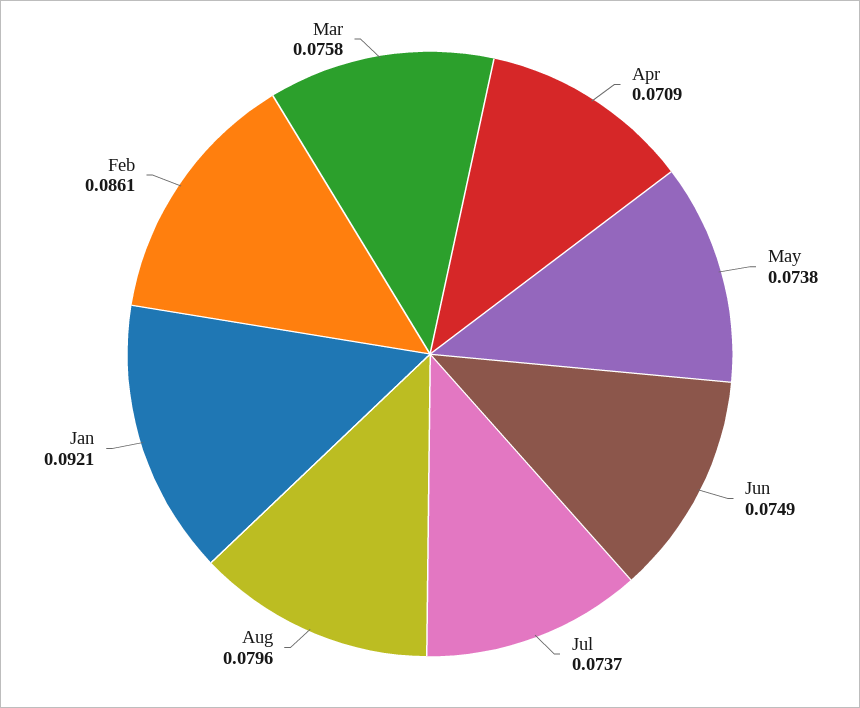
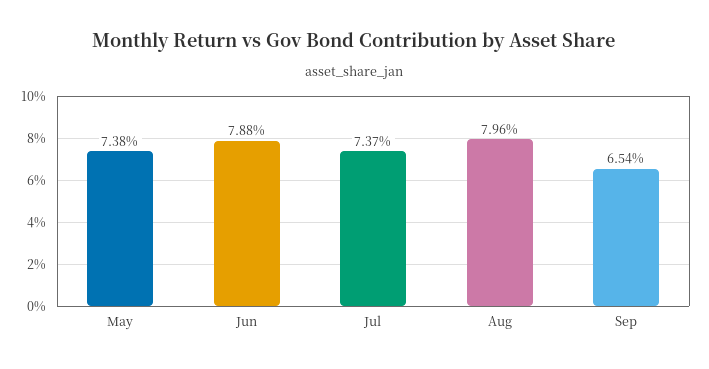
Apr: 0.0709 -> none
Jun: 0.0749 -> 0.0788
Jan: 0.0921 -> none
Feb: 0.0861 -> none
Mar: 0.0758 -> none
Sep: none -> 0.0654

